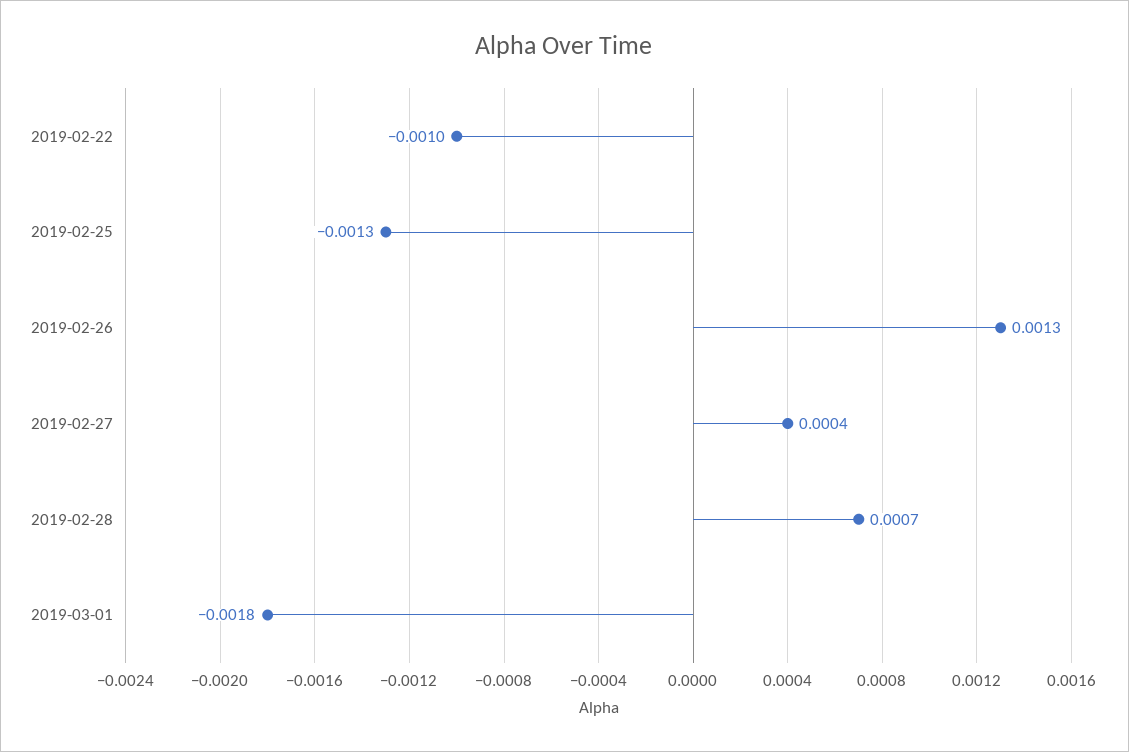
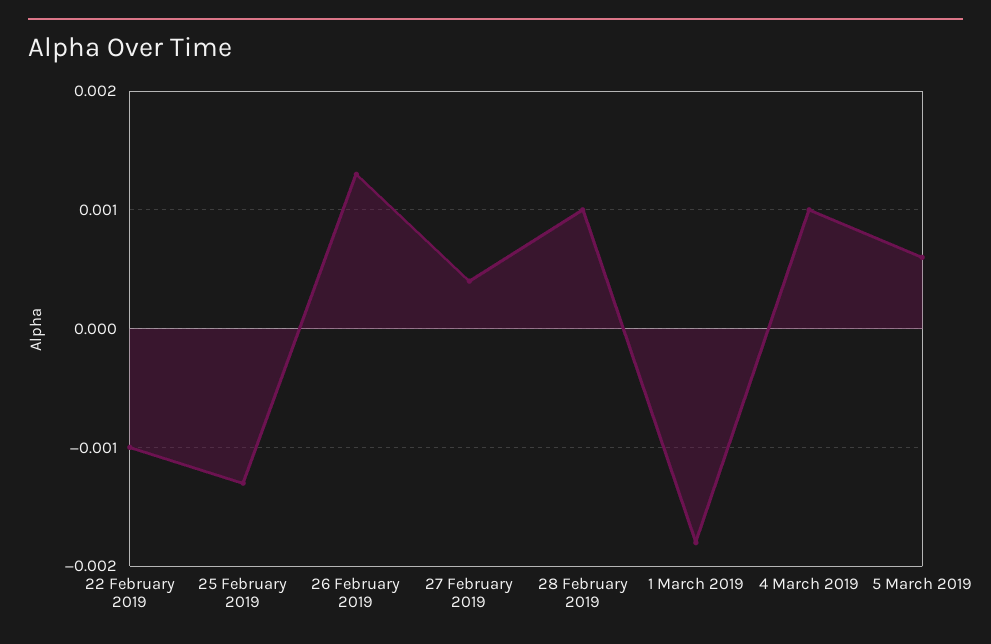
2019-02-28: 0.0007 -> 0.001
4 March 2019: none -> 0.001
5 March 2019: none -> 0.0006

